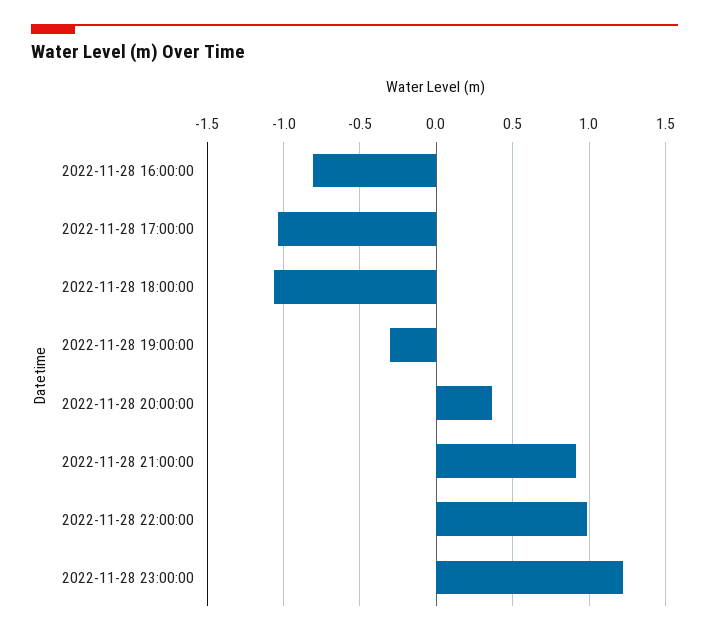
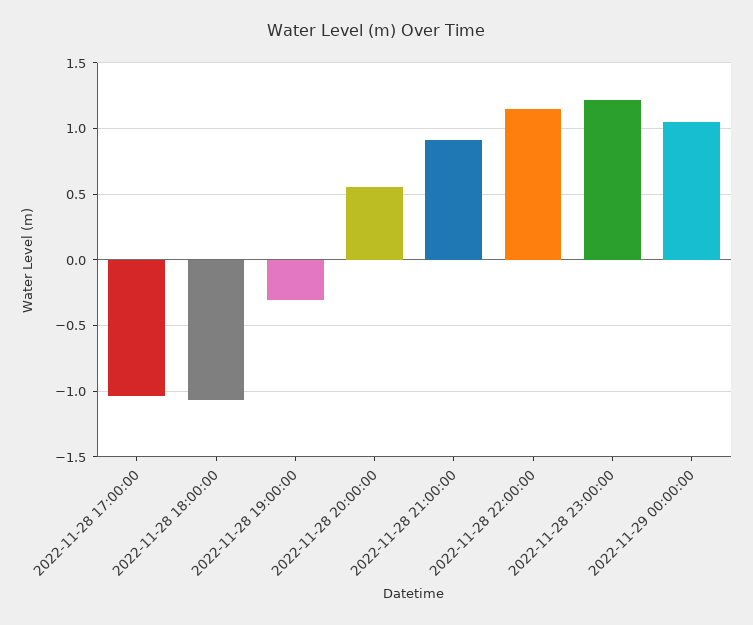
2022-11-28 16:00:00: -0.8 -> none
2022-11-28 20:00:00: 0.35 -> 0.55
2022-11-28 22:00:00: 1 -> 1.15
2022-11-29 00:00:00: none -> 1.05

